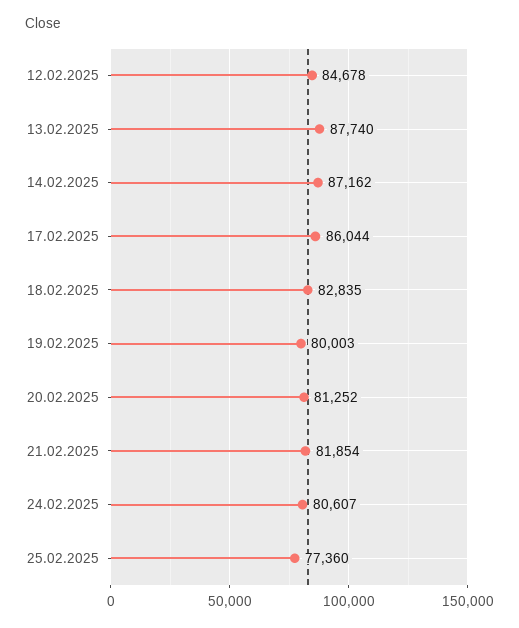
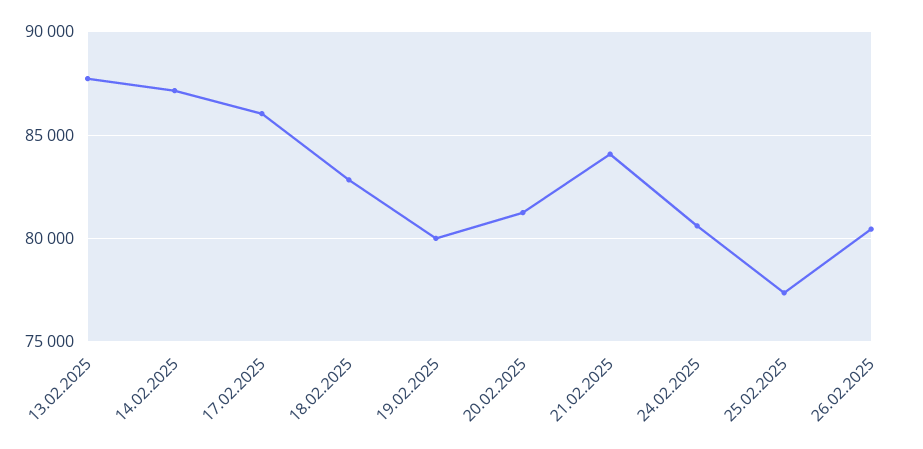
12.02.2025: 84678 -> none
21.02.2025: 81854 -> 84000
26.02.2025: none -> 80500

